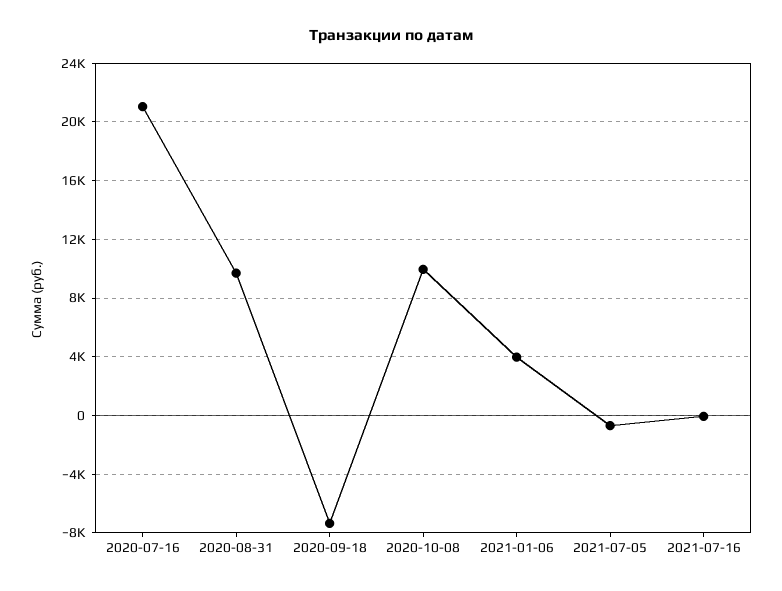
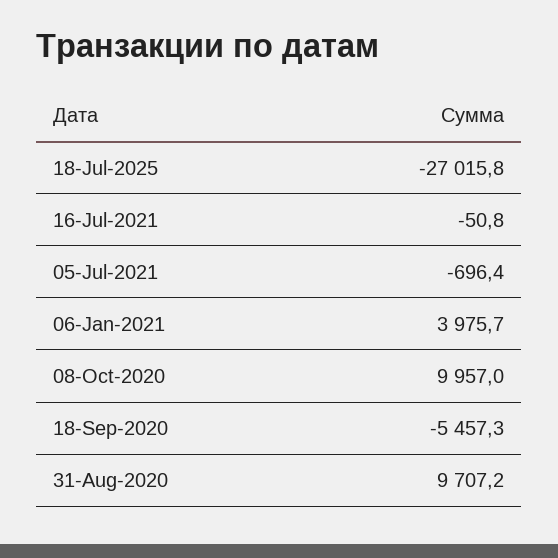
2020-07-16: 21000 -> none
2020-09-18: -7500 -> -5457.3
18-Jul-2025: none -> -27015.8

